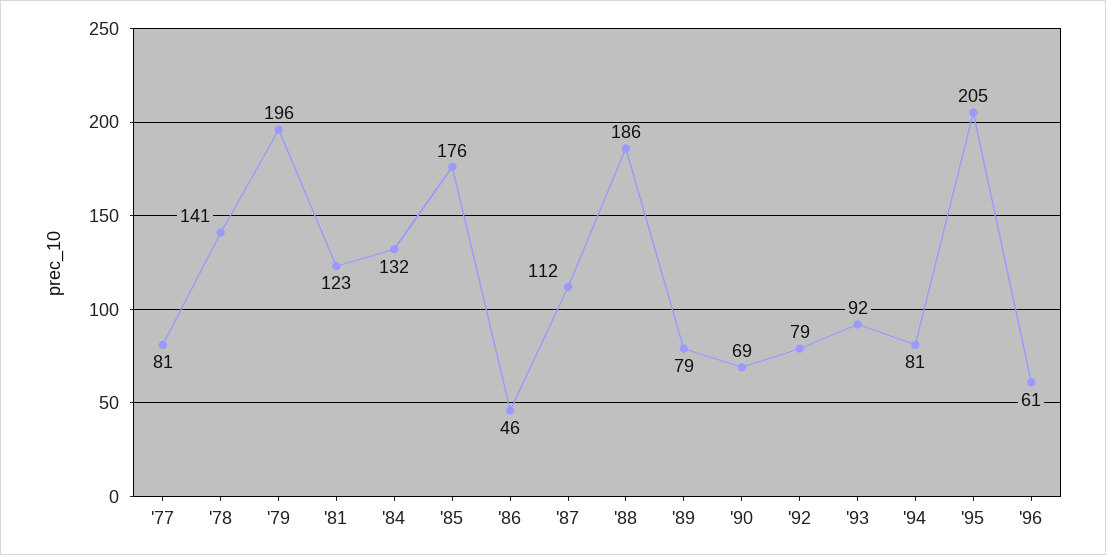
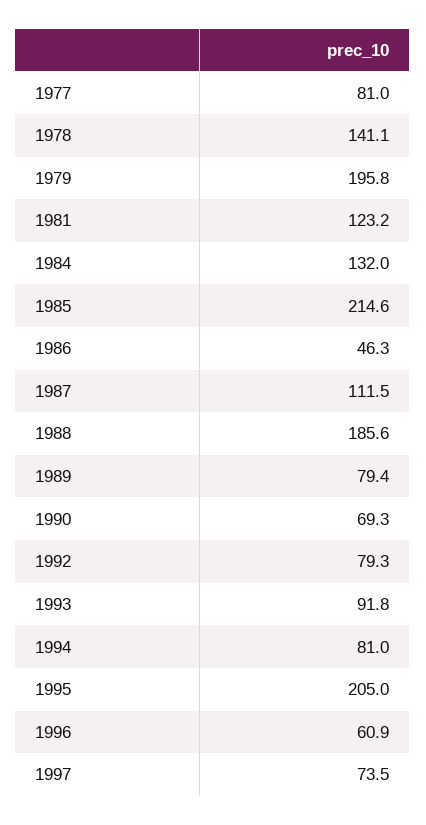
'85: 176 -> 214.6
1997: none -> 73.5

